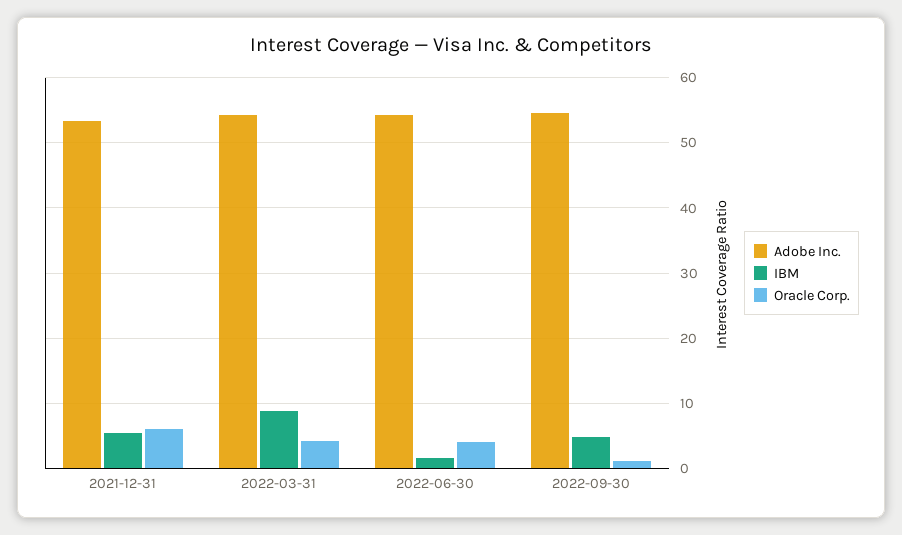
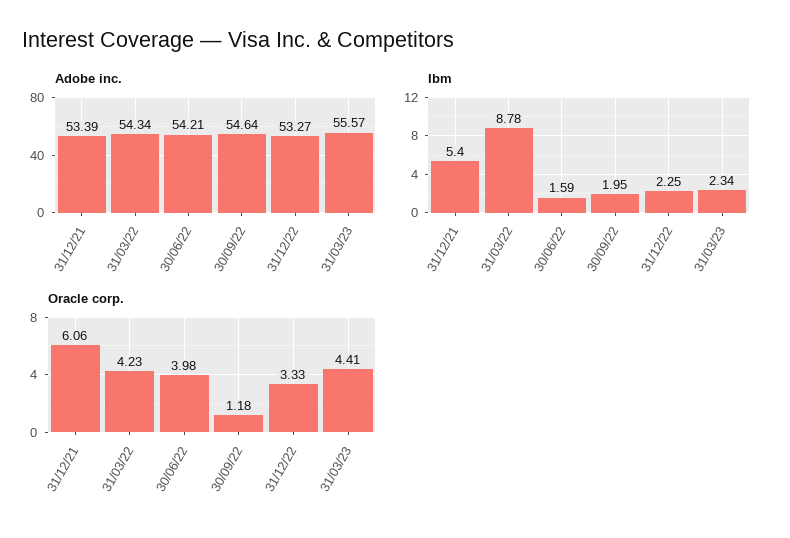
IBM, 2022-09-30: 5 -> 1.95
Adobe Inc., 31/12/22: none -> 53.27
Adobe Inc., 31/03/23: none -> 55.57
IBM, 31/12/22: none -> 2.25
IBM, 31/03/23: none -> 2.34
Oracle Corp., 31/12/22: none -> 3.33
Oracle Corp., 31/03/23: none -> 4.41

